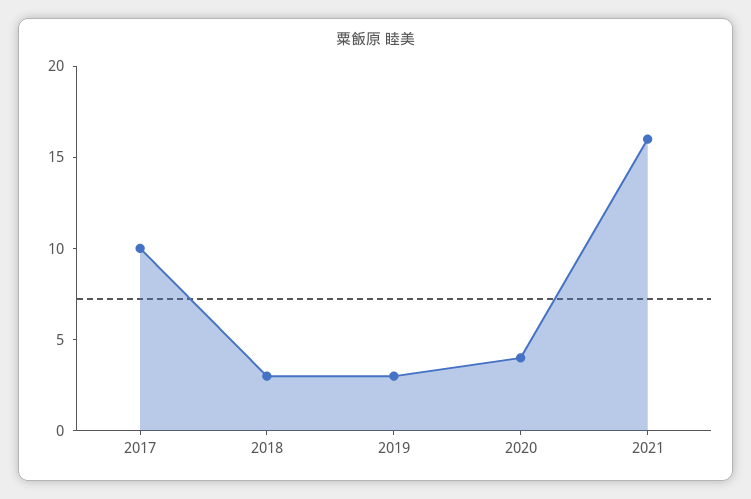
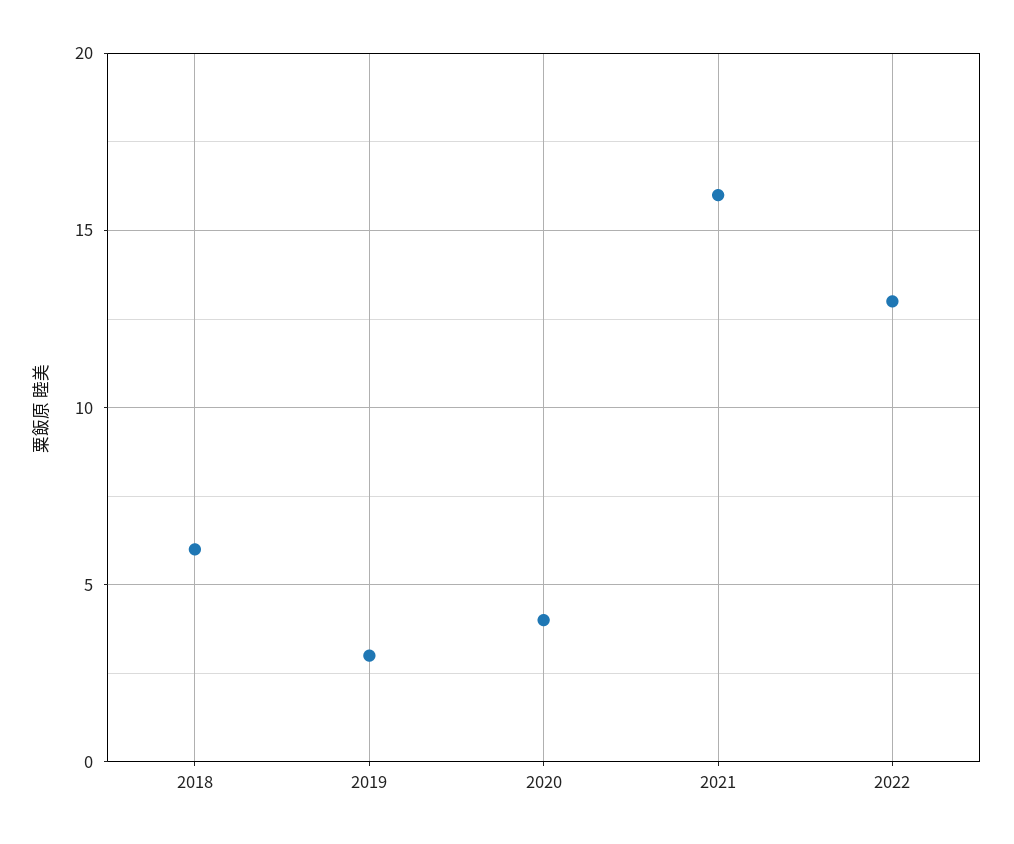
2017: 10 -> none
2018: 3 -> 6
2022: none -> 13

